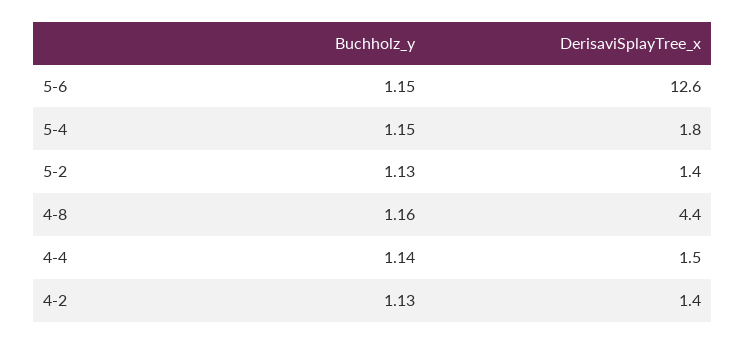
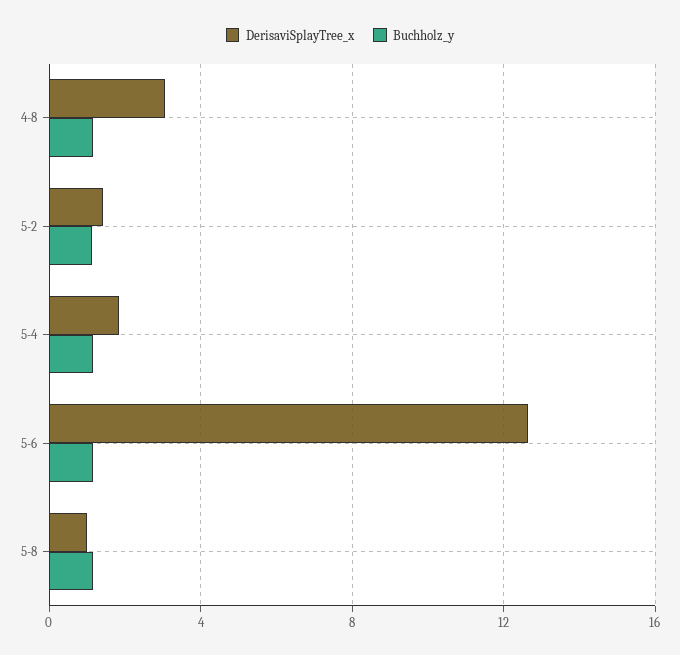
DerisaviSplayTree_x, 4-8: 4.4 -> 3
Buchholz_y, 4-4: 1.14 -> none
DerisaviSplayTree_x, 4-4: 1.5 -> none
Buchholz_y, 4-2: 1.13 -> none
DerisaviSplayTree_x, 4-2: 1.4 -> none
DerisaviSplayTree_x, 5-8: none -> 1
Buchholz_y, 5-8: none -> 1

